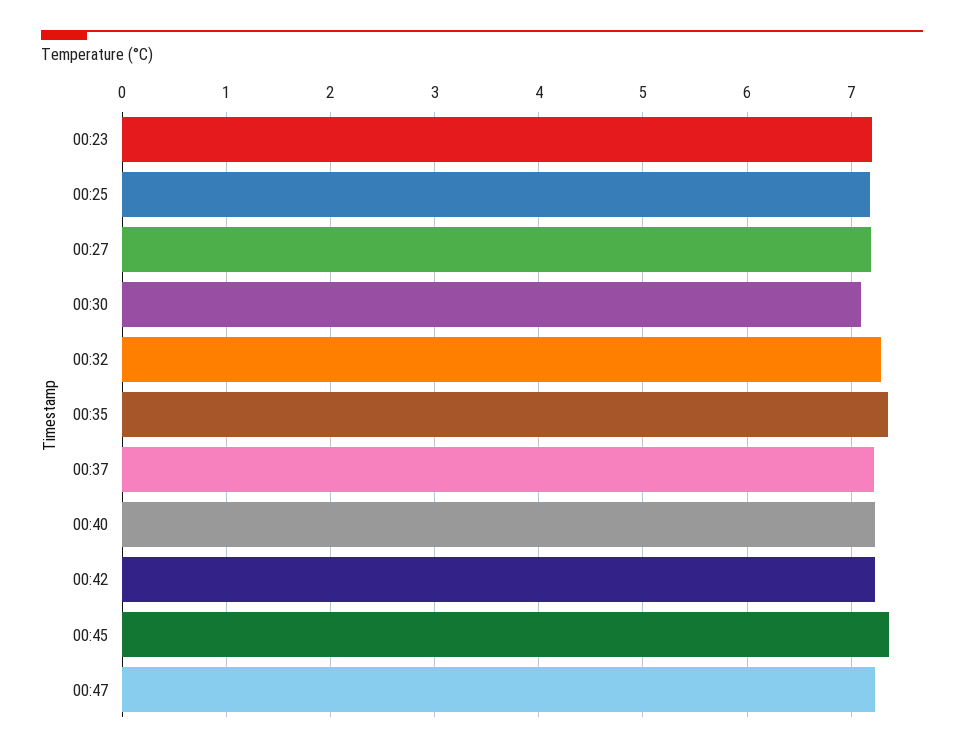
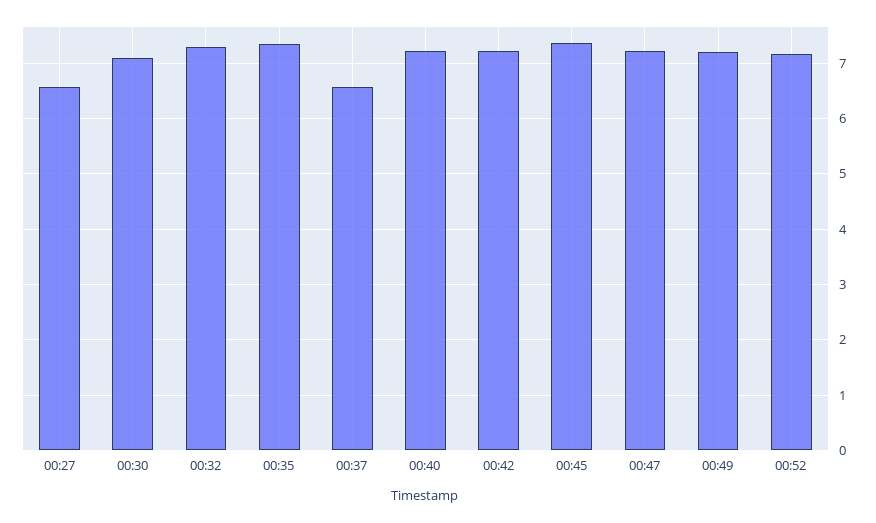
00:23: 7.2 -> none
00:25: 7.2 -> none
00:27: 7.2 -> 6.6
00:37: 7.2 -> 6.6
00:49: none -> 7.2
00:52: none -> 7.2

